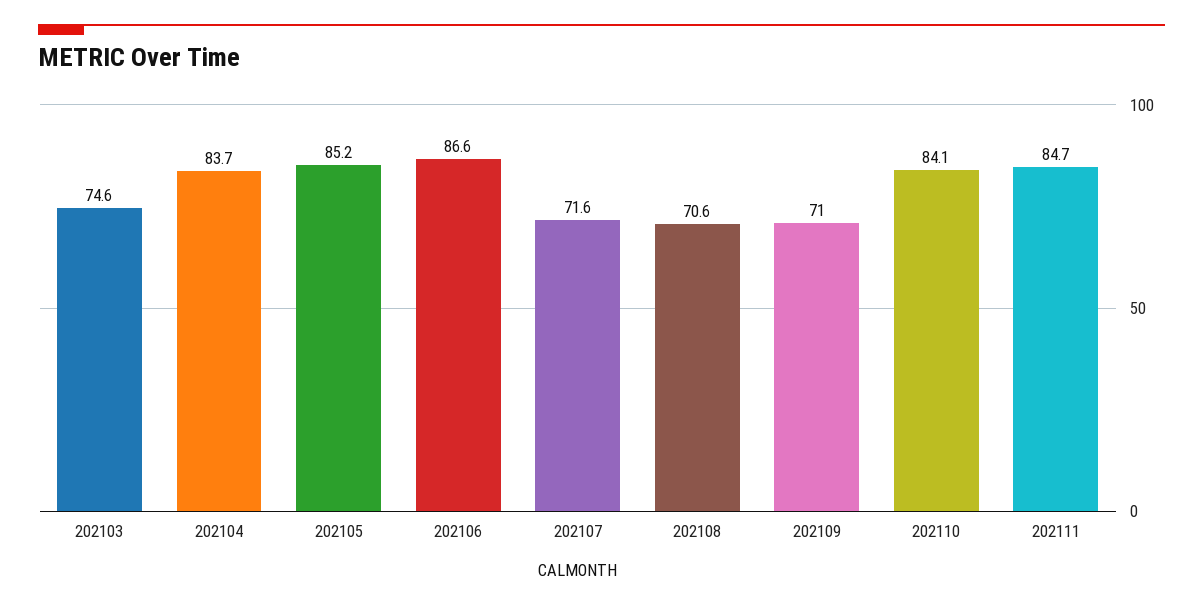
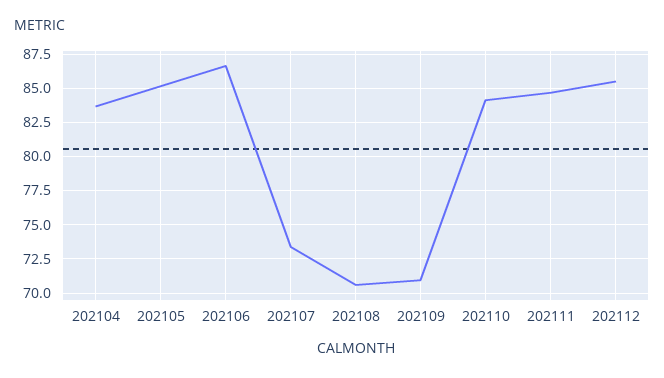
202103: 74.6 -> none
202107: 71.6 -> 73.5
202112: none -> 85.5

